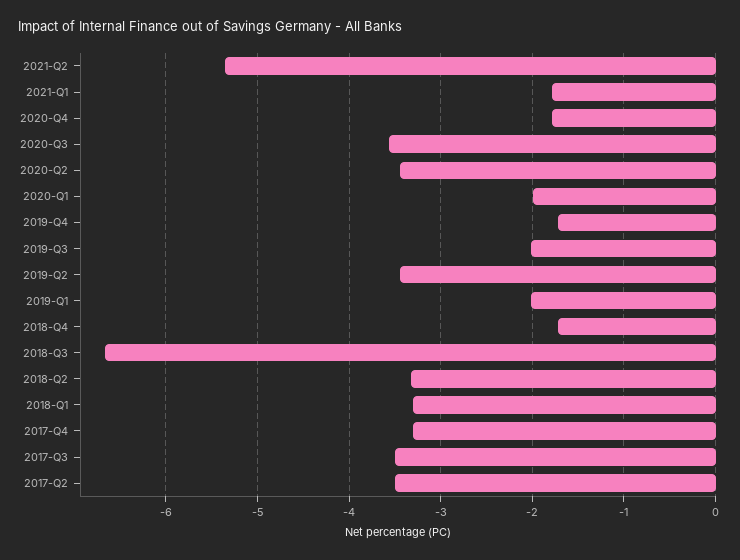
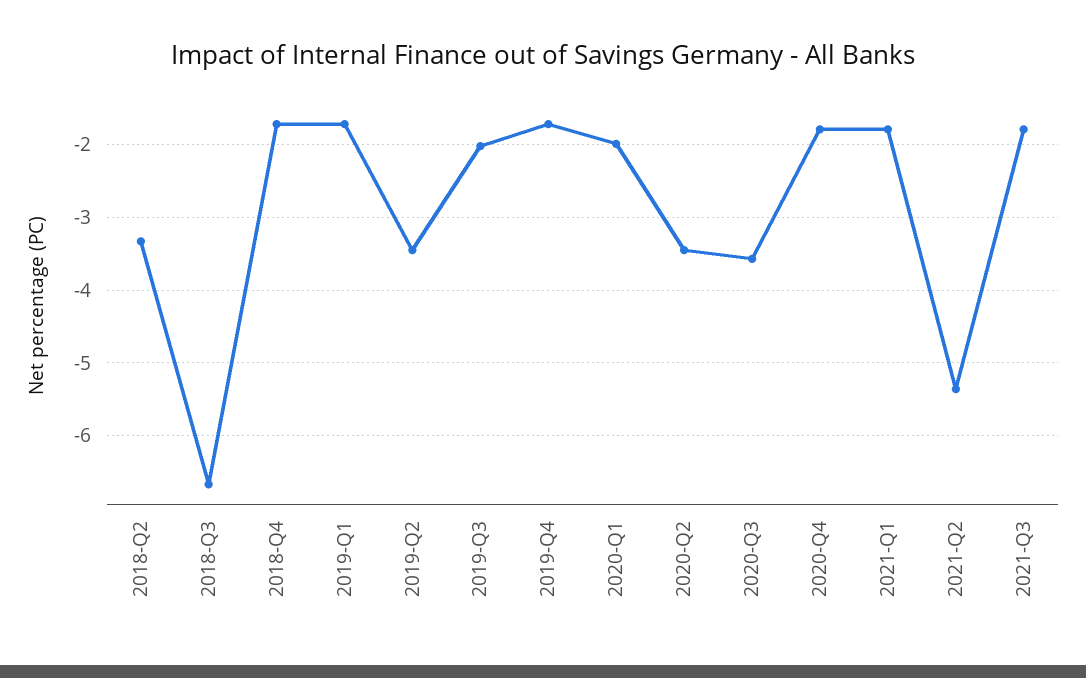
2019-Q1: -2 -> -1.7
2018-Q1: -3.3 -> none
2017-Q4: -3.3 -> none
2017-Q3: -3.5 -> none
2017-Q2: -3.5 -> none
2021-Q3: none -> -1.8

